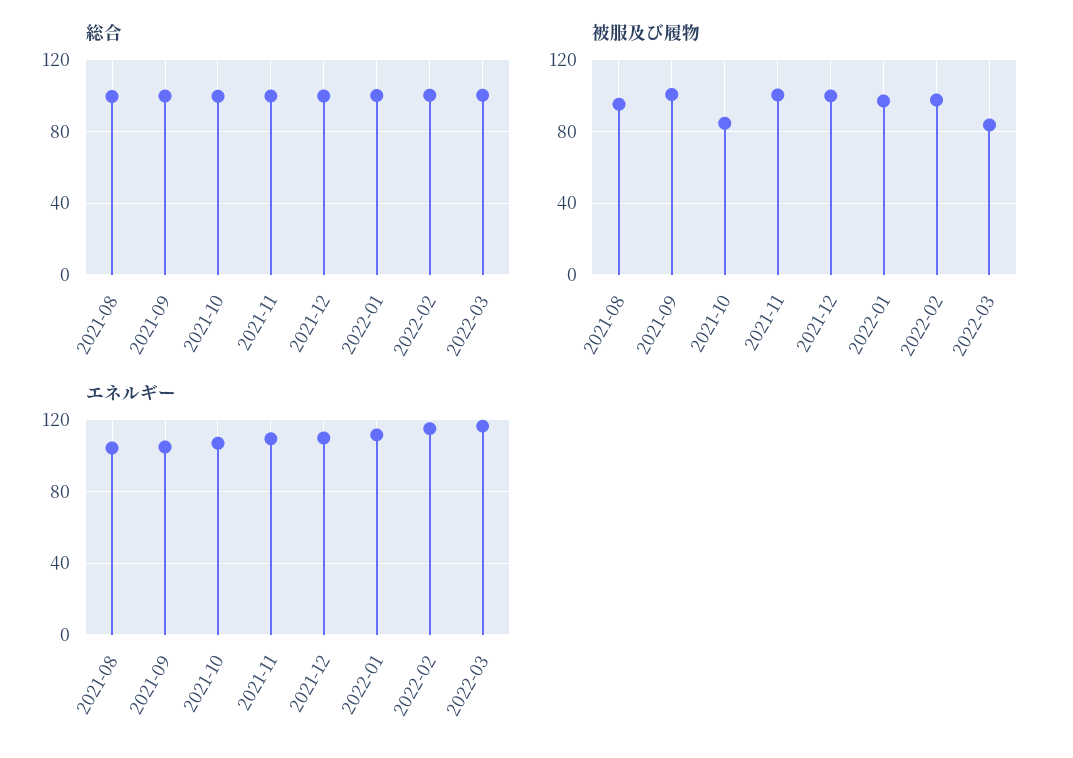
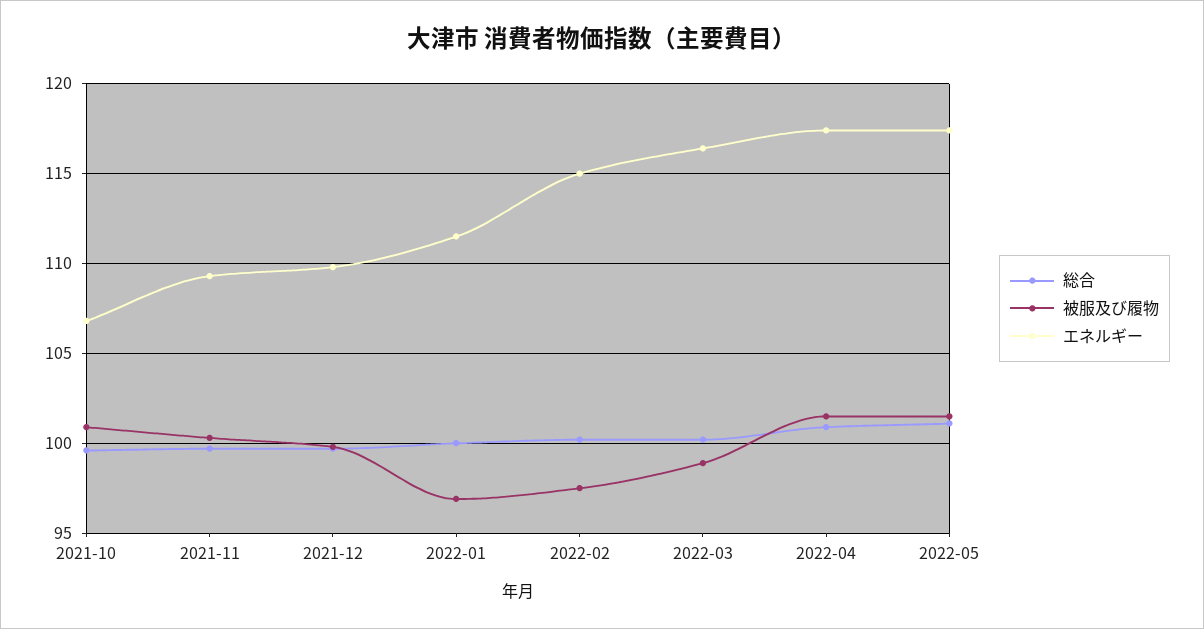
総合, 2021-08: 100 -> none
総合, 2021-09: 100 -> none
被服及び履物, 2021-08: 95 -> none
被服及び履物, 2021-09: 100 -> none
被服及び履物, 2021-10: 85 -> 101
被服及び履物, 2022-03: 85 -> 99
エネルギー, 2021-08: 105 -> none
エネルギー, 2021-09: 105 -> none
総合, 2022-04: none -> 101
被服及び履物, 2022-04: none -> 101.5
エネルギー, 2022-04: none -> 117.5
総合, 2022-05: none -> 101
被服及び履物, 2022-05: none -> 101.5
エネルギー, 2022-05: none -> 117.5

